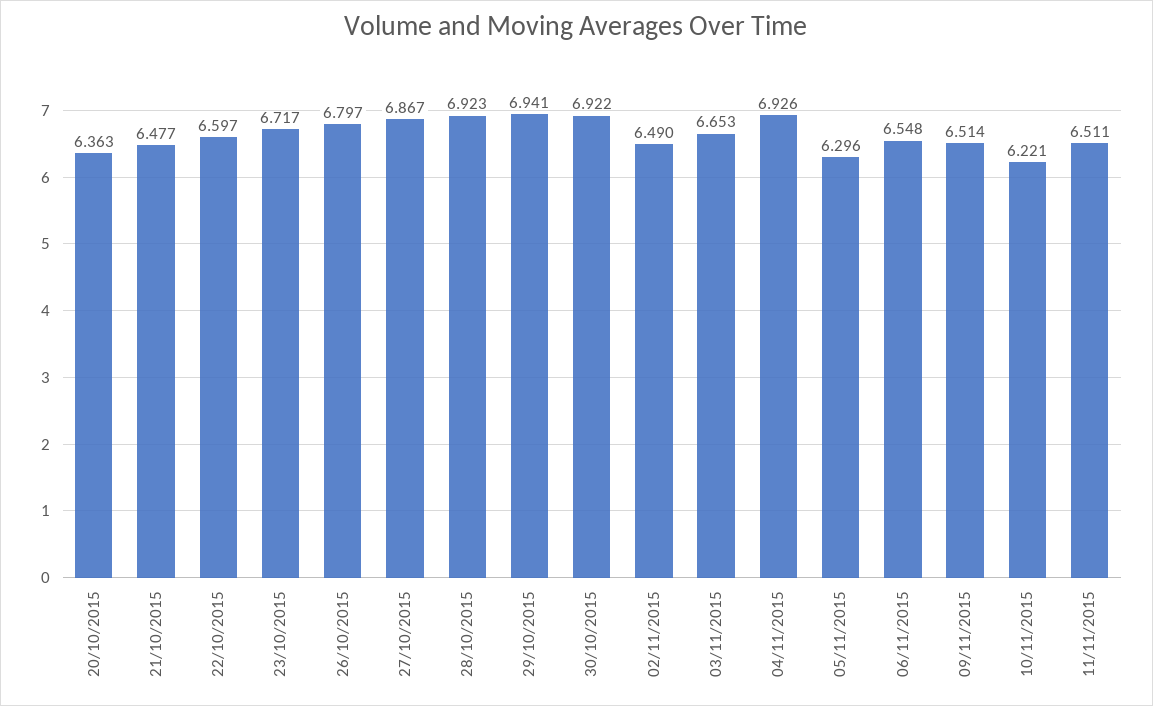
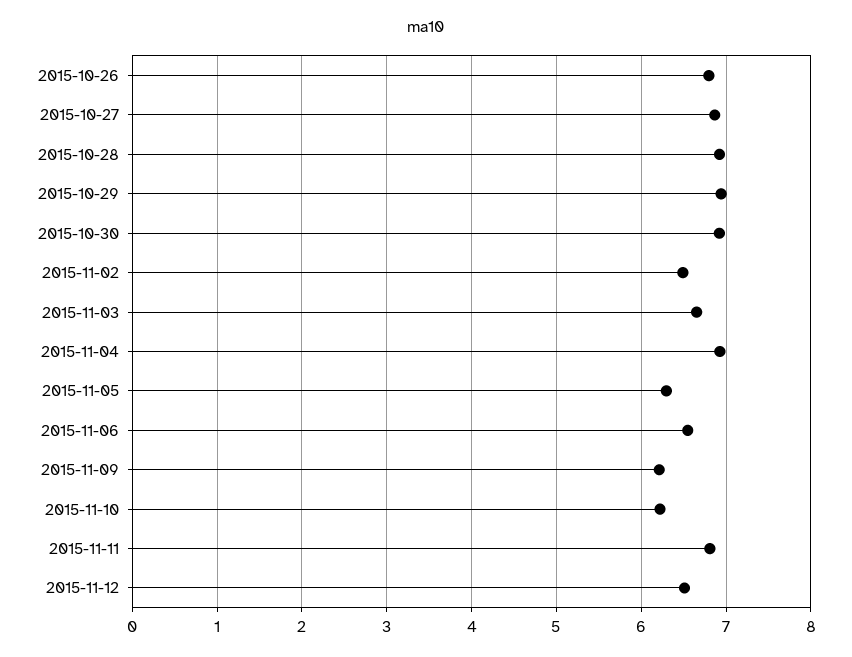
20/10/2015: 6.363 -> none
21/10/2015: 6.477 -> none
22/10/2015: 6.597 -> none
23/10/2015: 6.717 -> none
09/11/2015: 6.514 -> 6.2
11/11/2015: 6.511 -> 6.8
2015-11-12: none -> 6.5

